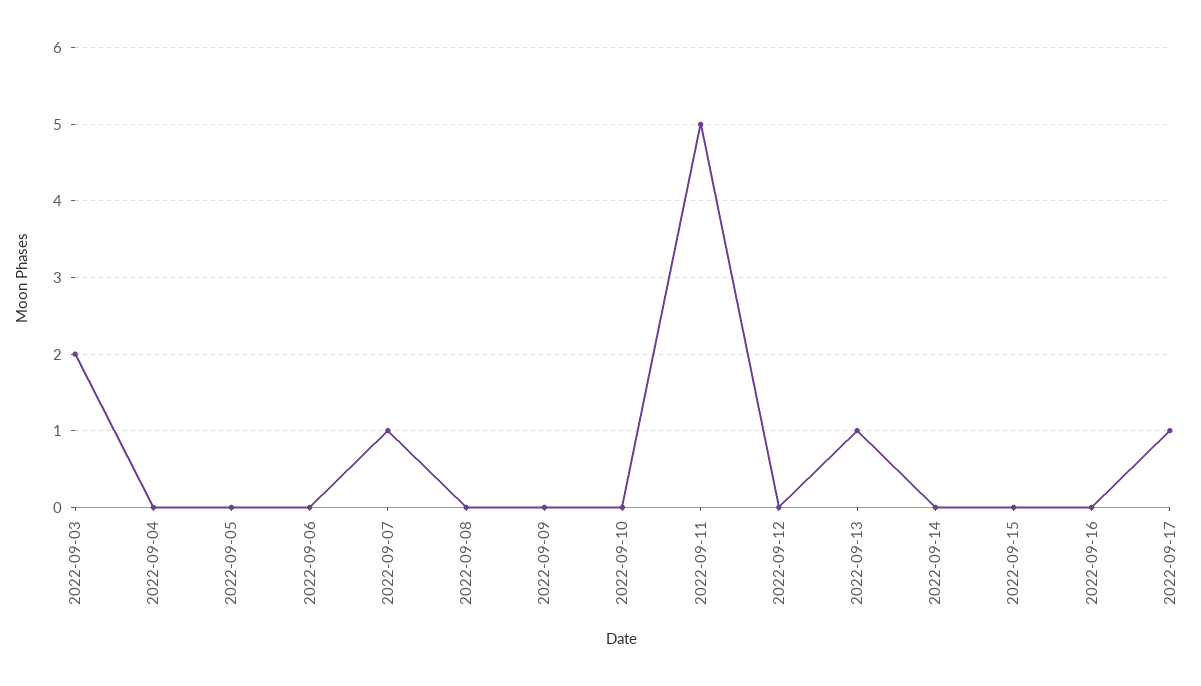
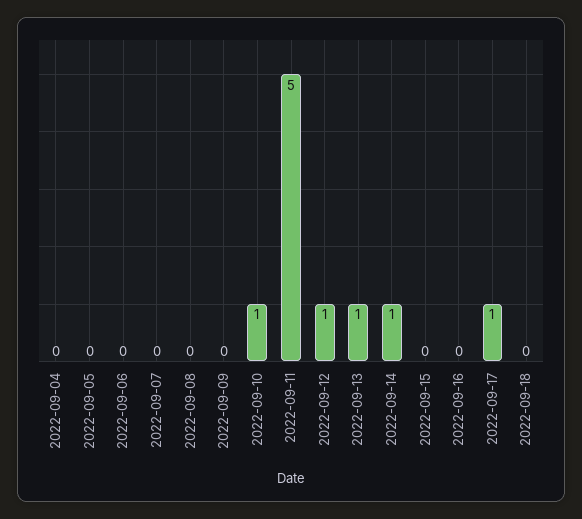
2022-09-03: 2 -> none
2022-09-07: 1 -> 0
2022-09-10: 0 -> 1
2022-09-12: 0 -> 1
2022-09-14: 0 -> 1
2022-09-18: none -> 0

